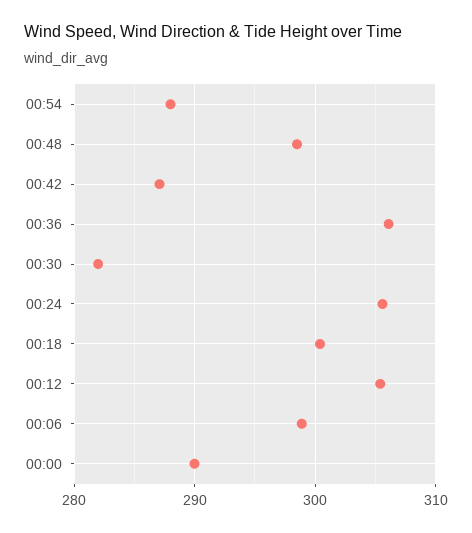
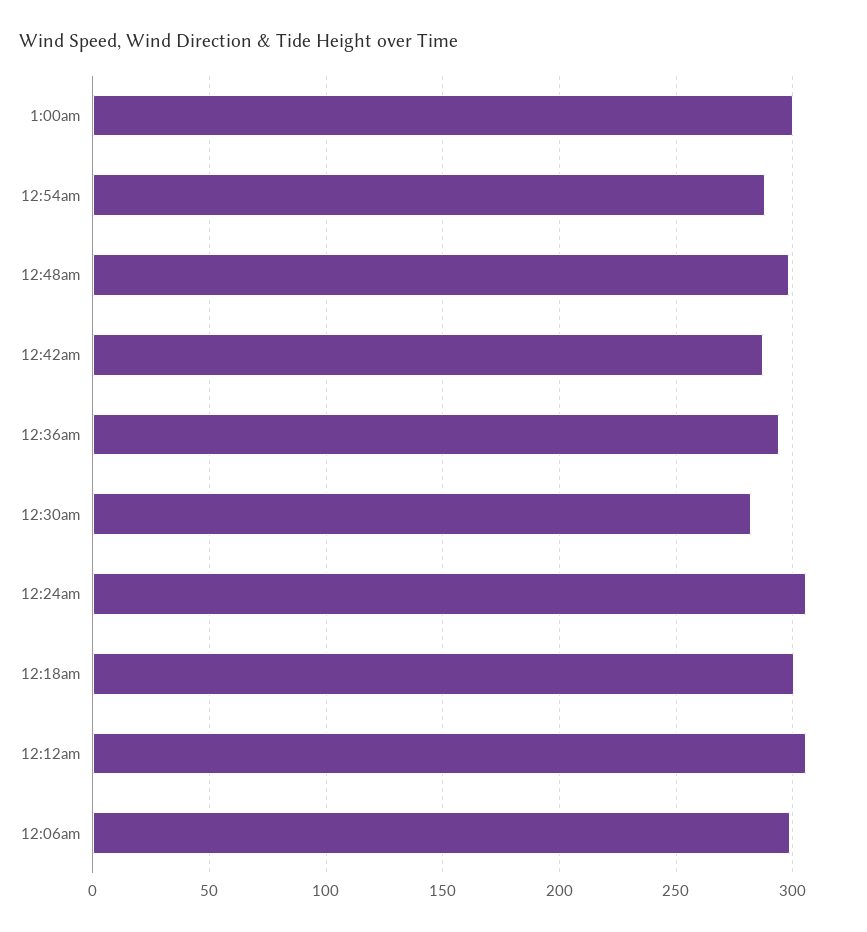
00:36: 306 -> 295
00:00: 290 -> none
1:00am: none -> 300

